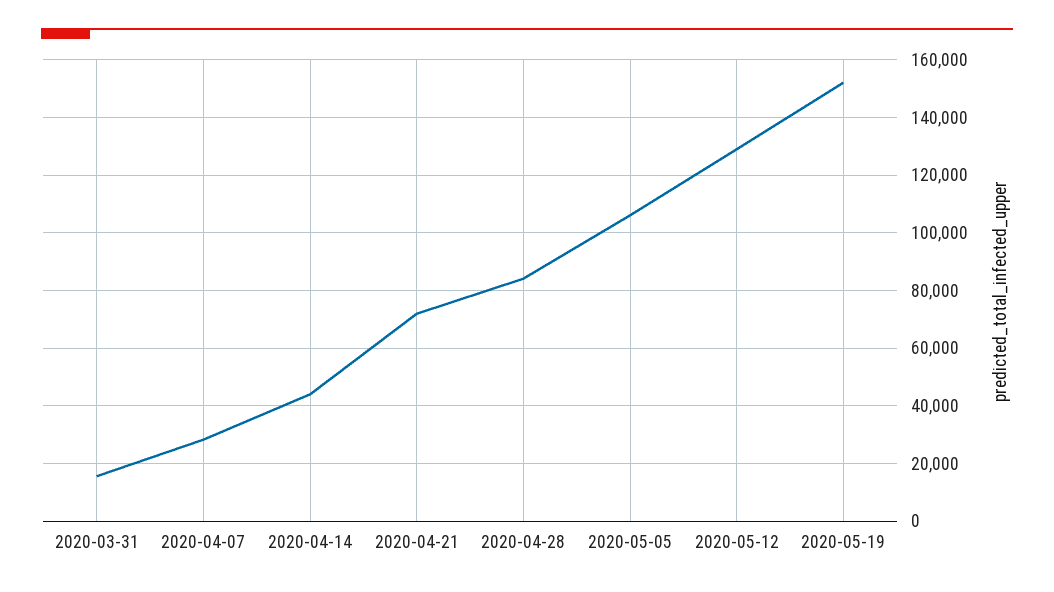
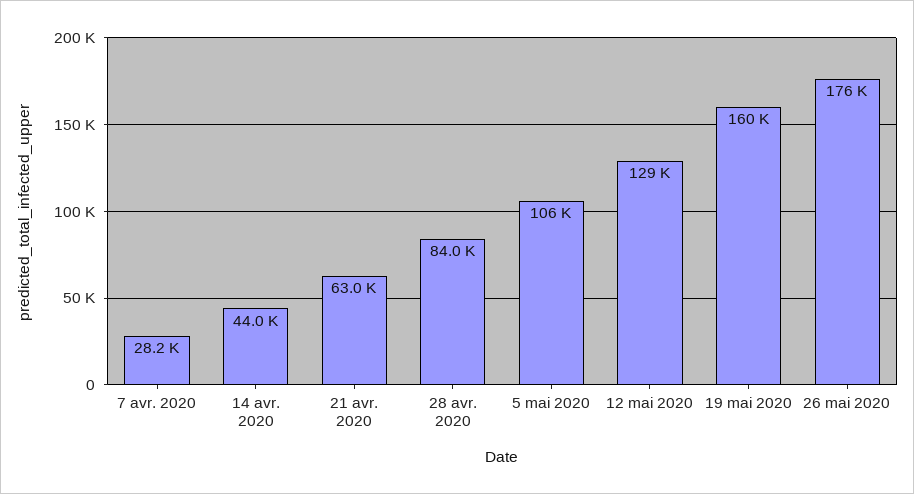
2020-03-31: 15000 -> none
2020-04-21: 72500 -> 63000
2020-05-19: 152500 -> 160000
26 mai 2020: none -> 176000

